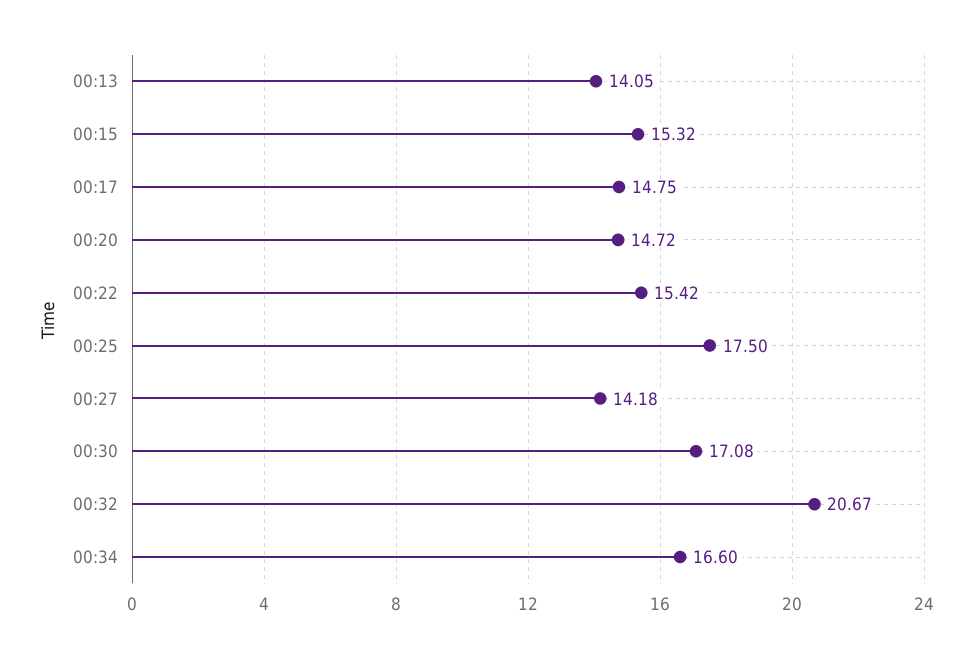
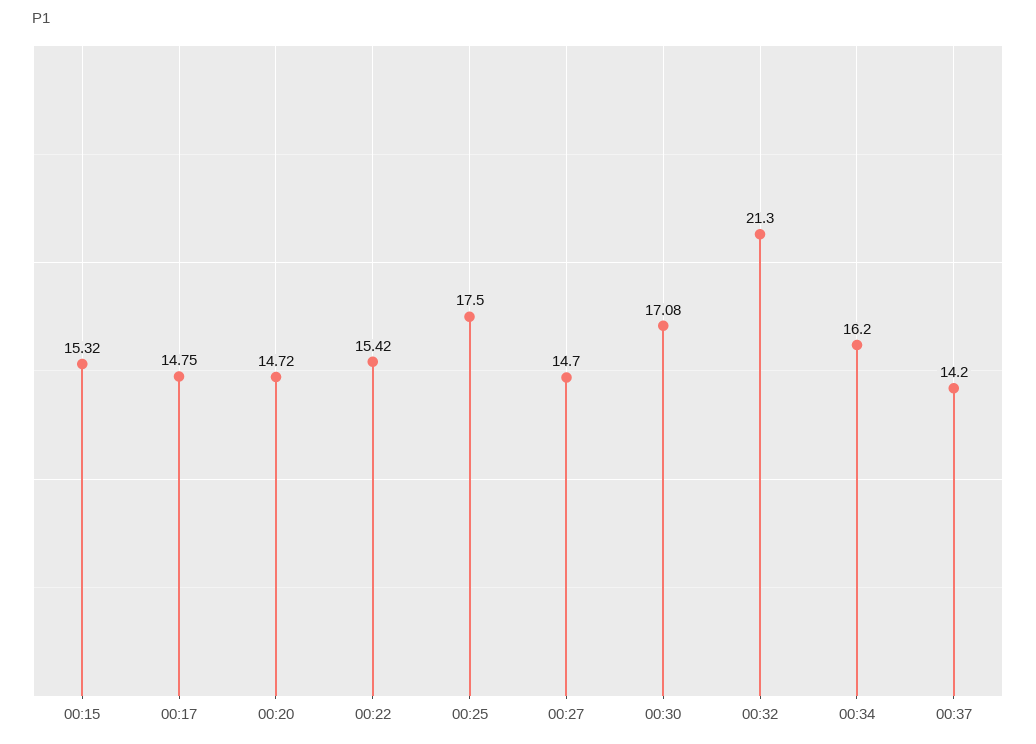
00:13: 14.05 -> none
00:27: 14.18 -> 14.7
00:32: 20.67 -> 21.3
00:34: 16.6 -> 16.2
00:37: none -> 14.2

